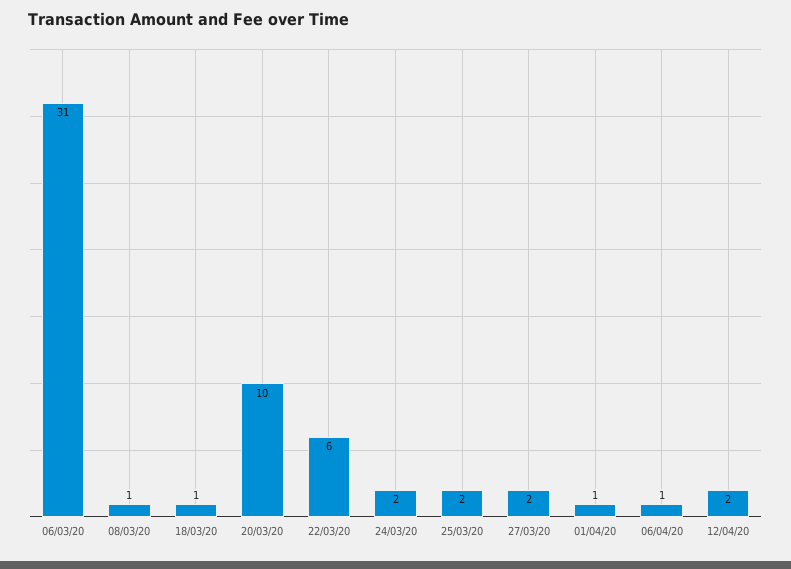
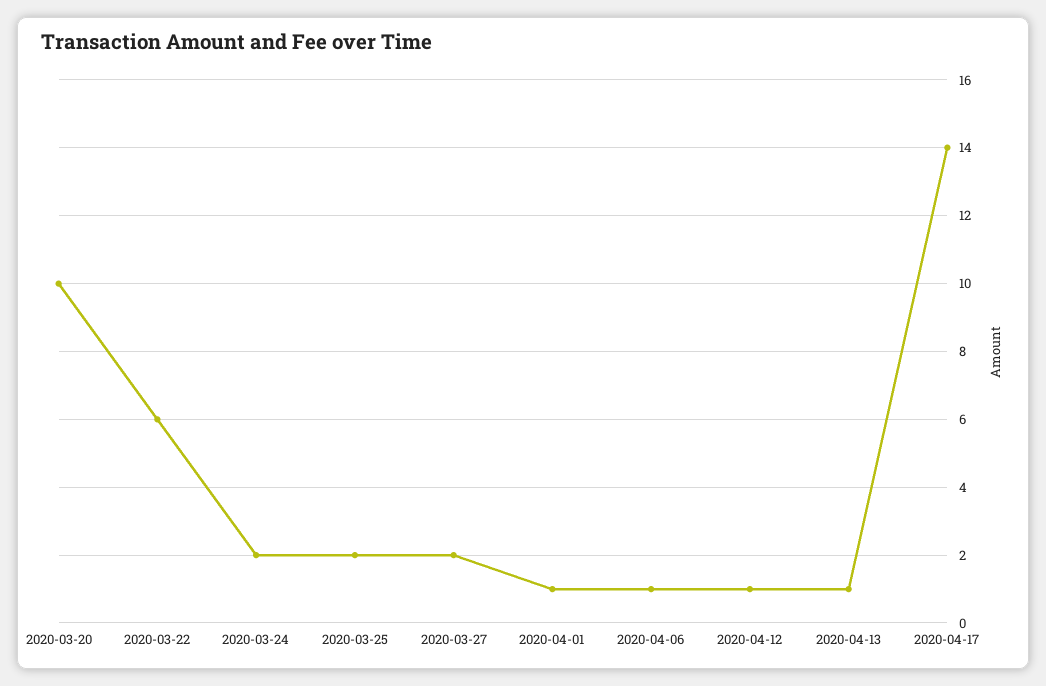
06/03/20: 31 -> none
08/03/20: 1 -> none
18/03/20: 1 -> none
12/04/20: 2 -> 1
2020-04-13: none -> 1
2020-04-17: none -> 14

